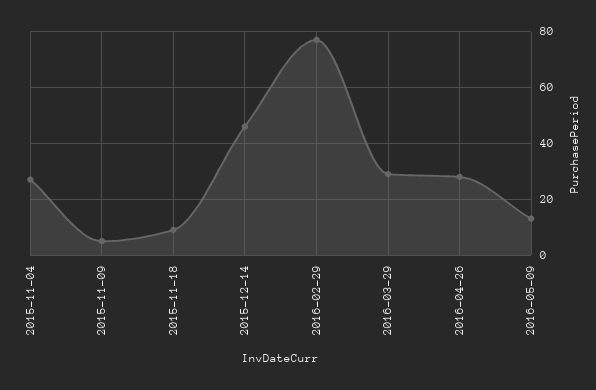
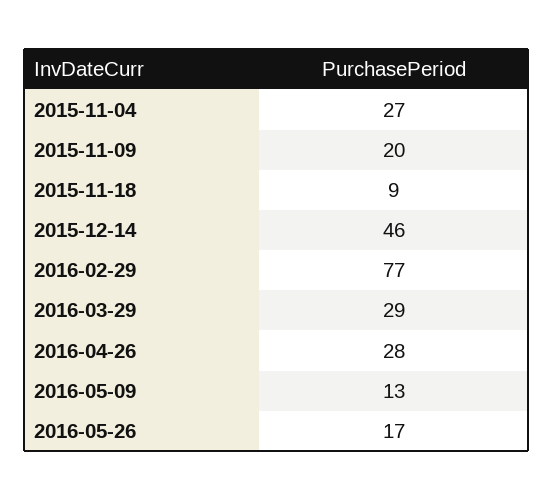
2015-11-09: 5 -> 20
2016-05-26: none -> 17

